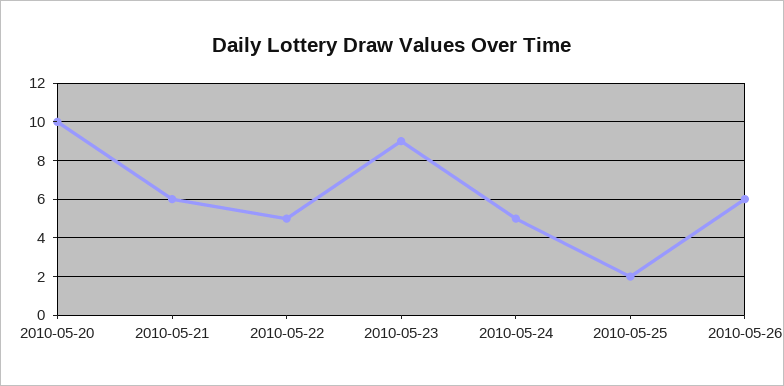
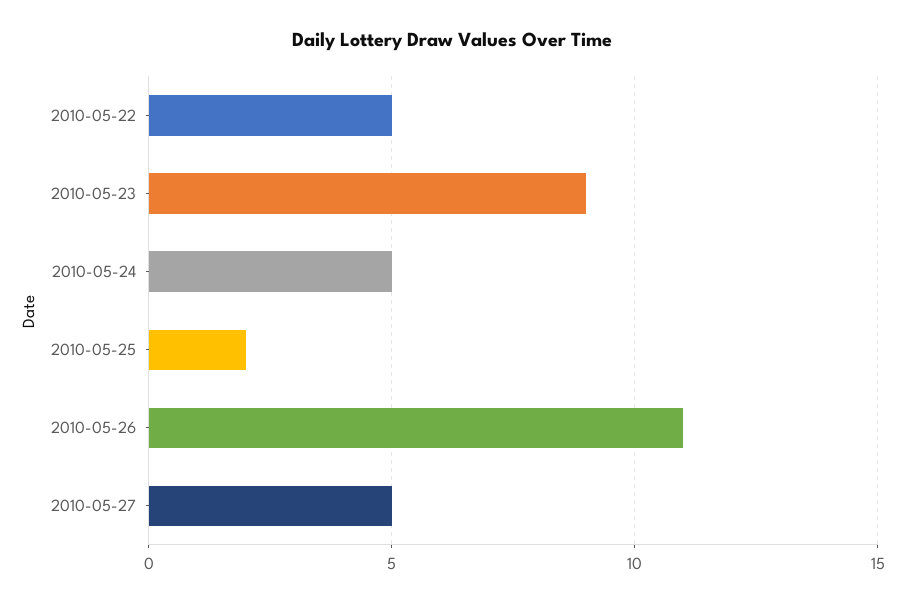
2010-05-20: 10 -> none
2010-05-21: 6 -> none
2010-05-26: 6 -> 11
2010-05-27: none -> 5

